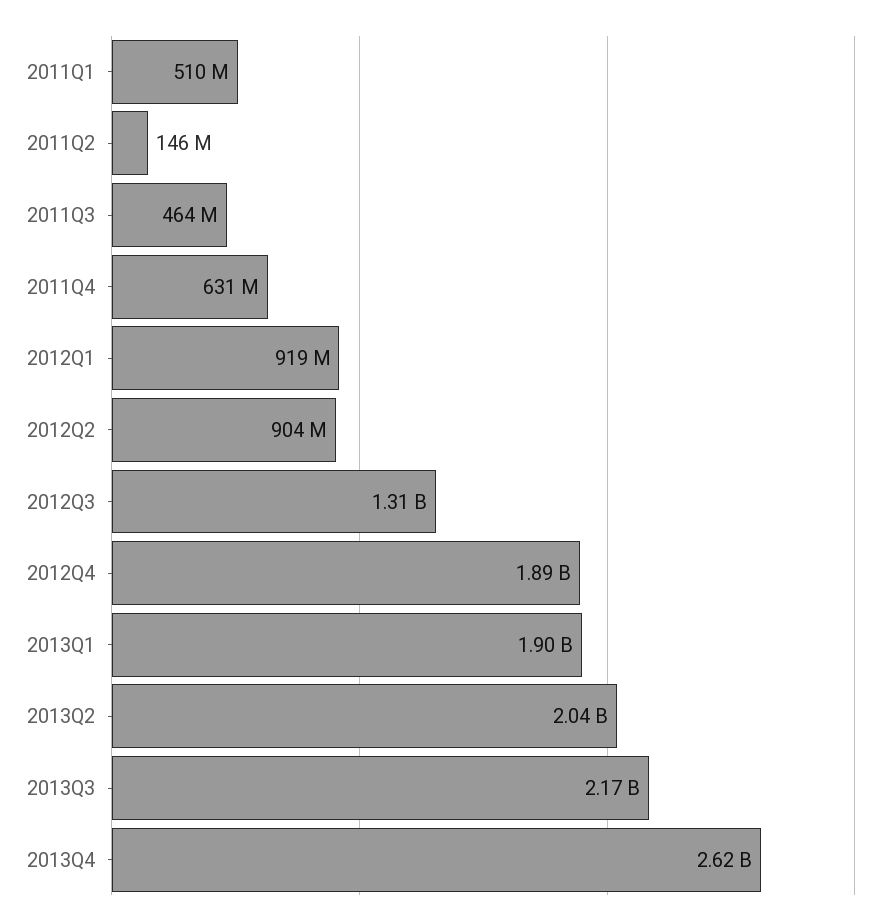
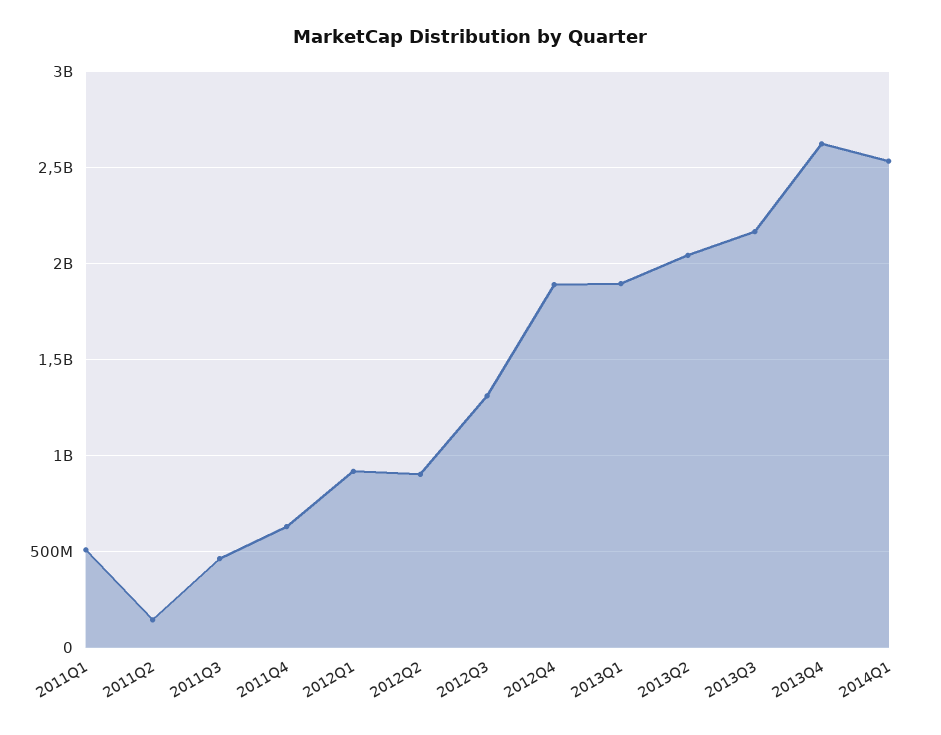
2014Q1: none -> 2550000000

